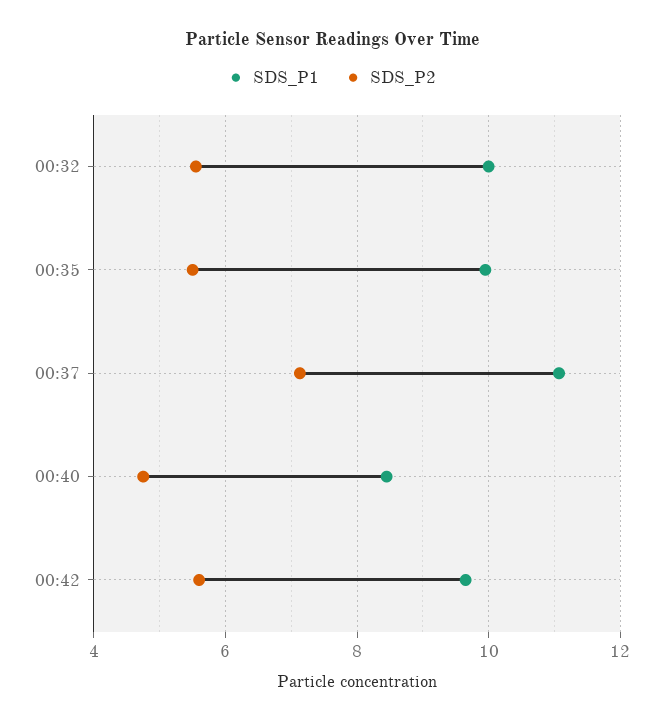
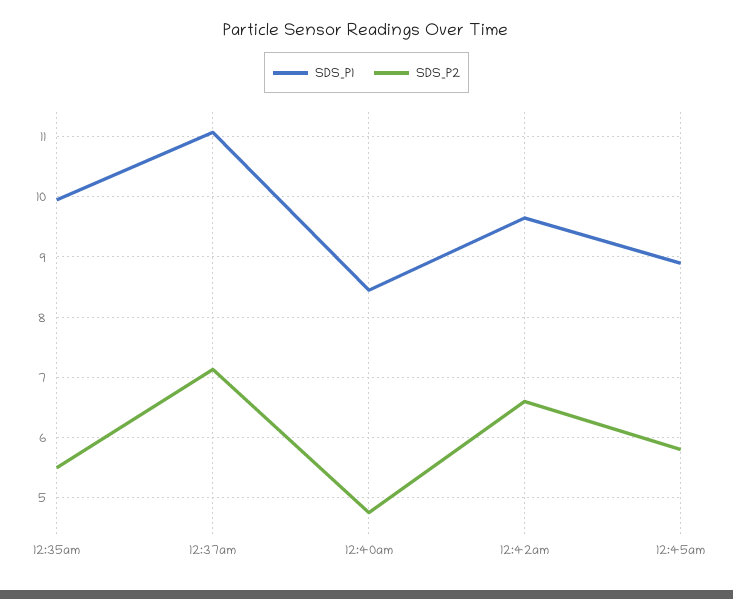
SDS_P1, 00:32: 10 -> none
SDS_P2, 00:32: 5.6 -> none
SDS_P2, 00:42: 5.6 -> 6.6
SDS_P1, 12:45am: none -> 8.9
SDS_P2, 12:45am: none -> 5.8

